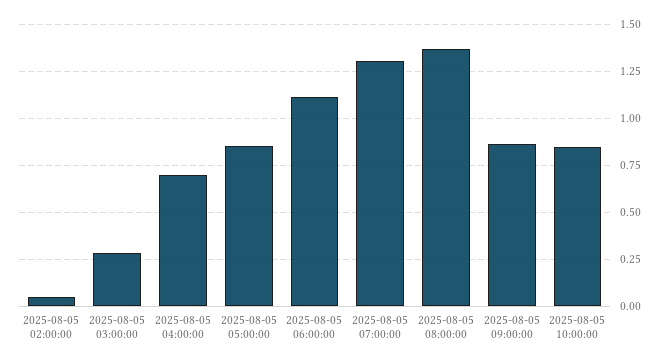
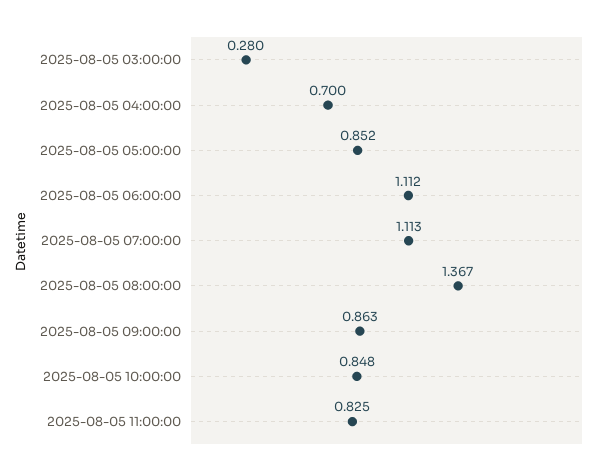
2025-08-05 02:00:00: 0.05 -> none
2025-08-05 07:00:00: 1.3 -> 1.113
2025-08-05 11:00:00: none -> 0.825

